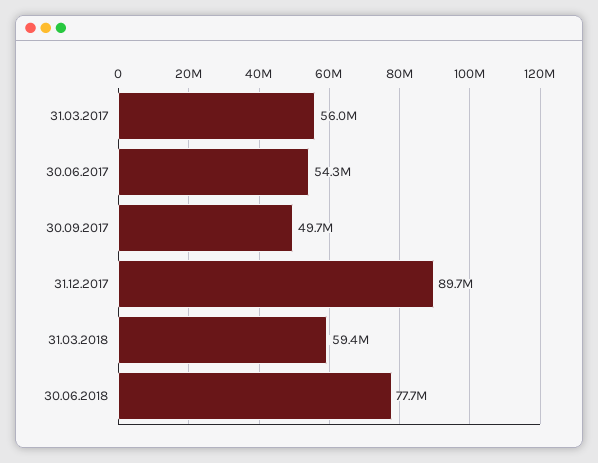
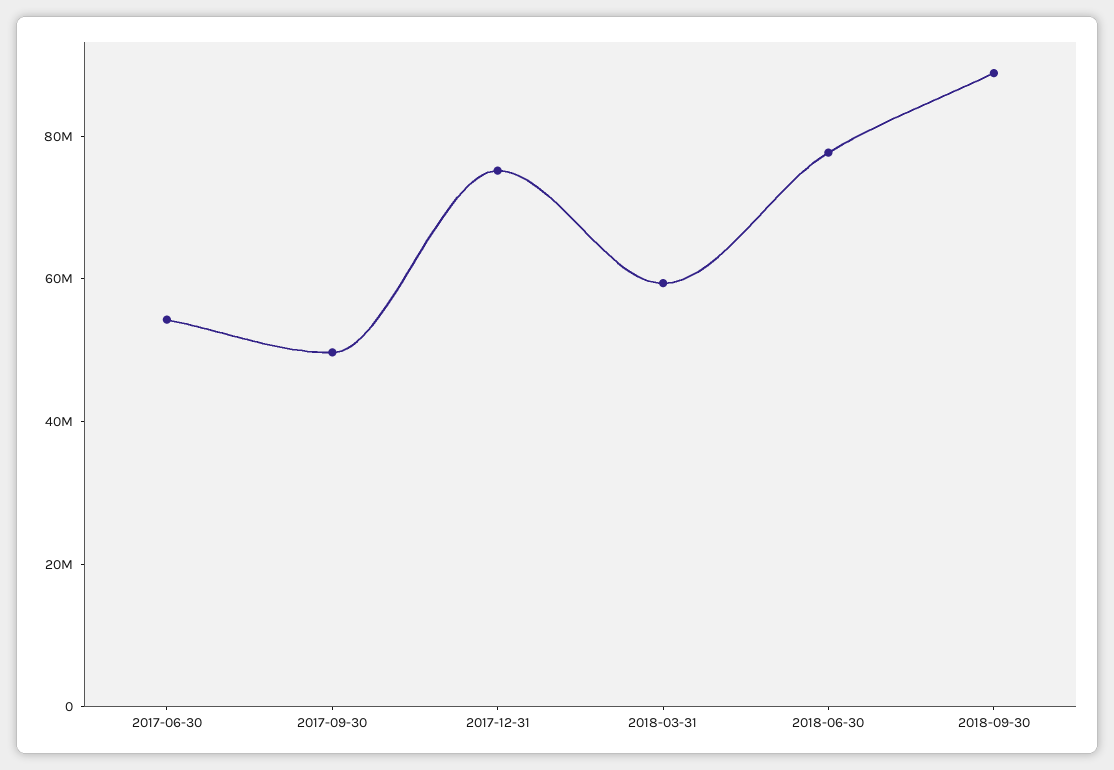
31.03.2017: 56000000 -> none
31.12.2017: 89700000 -> 75000000
2018-09-30: none -> 90000000

